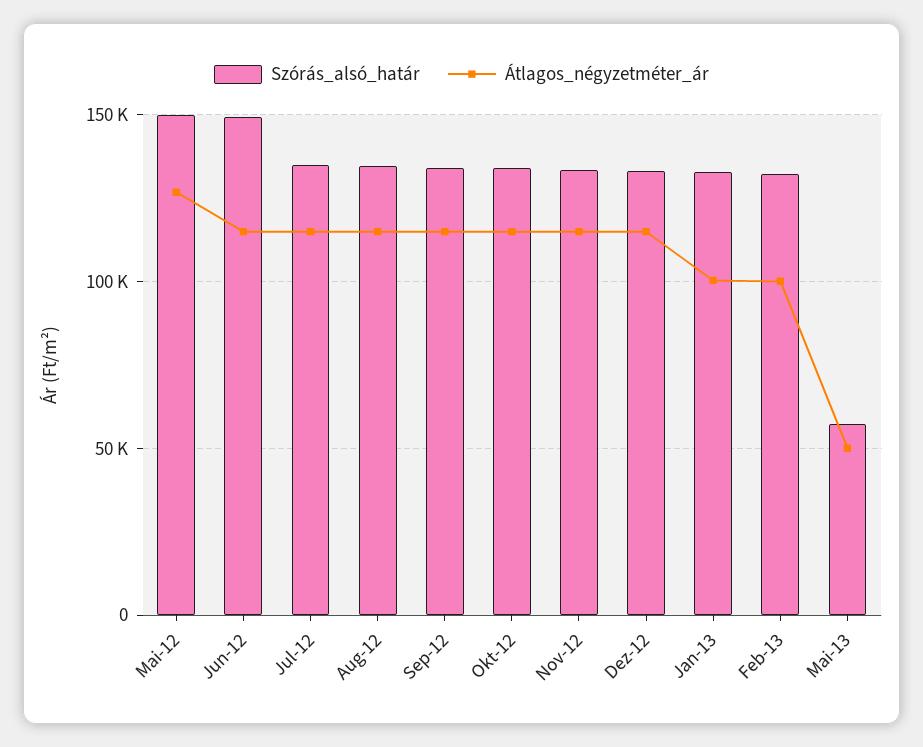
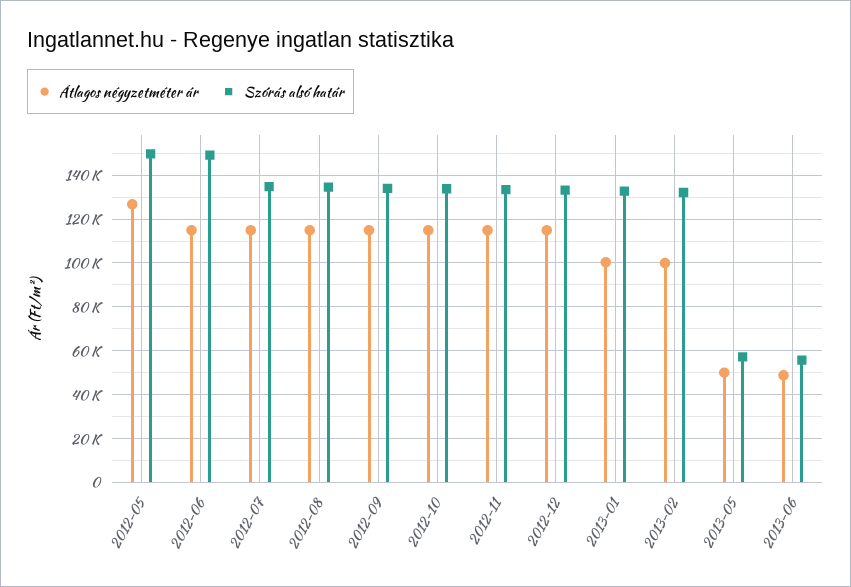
Átlagos_négyzetméter_ár, 2013-06: none -> 50000
Szórás_alsó_határ, 2013-06: none -> 55000

